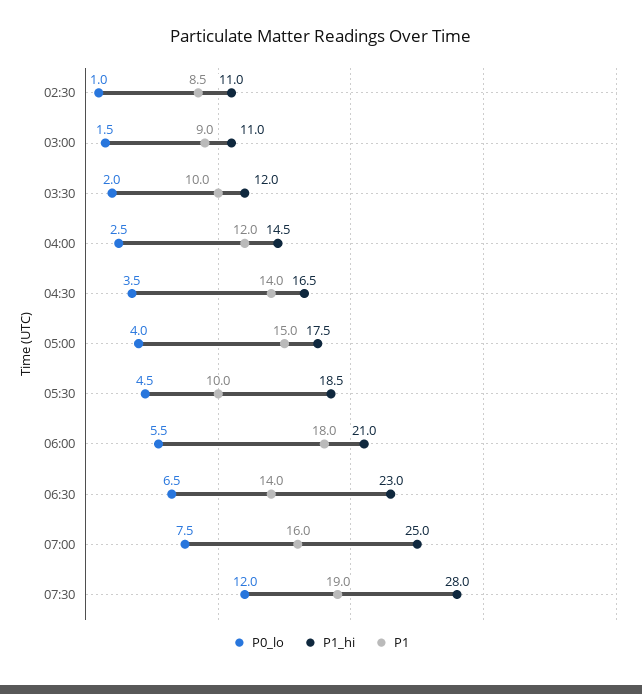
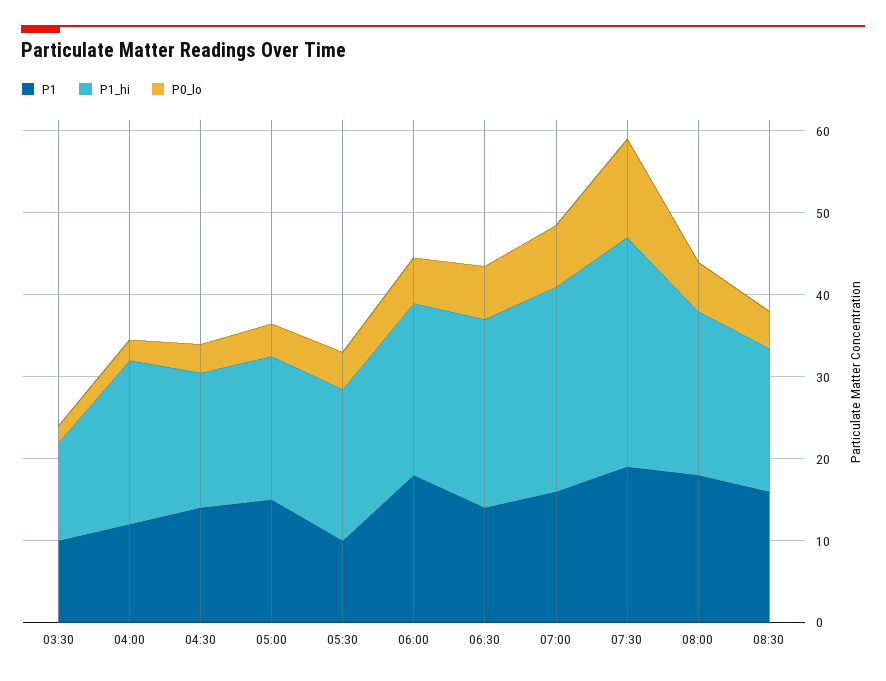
P0_lo, 02:30: 1 -> none
P1_hi, 02:30: 11 -> none
P1, 02:30: 8.5 -> none
P0_lo, 03:00: 1.5 -> none
P1_hi, 03:00: 11 -> none
P1, 03:00: 9 -> none
P1_hi, 04:00: 14.5 -> 20
P1, 08:00: none -> 18
P1_hi, 08:00: none -> 20
P0_lo, 08:00: none -> 6
P1, 08:30: none -> 16
P1_hi, 08:30: none -> 18
P0_lo, 08:30: none -> 4

